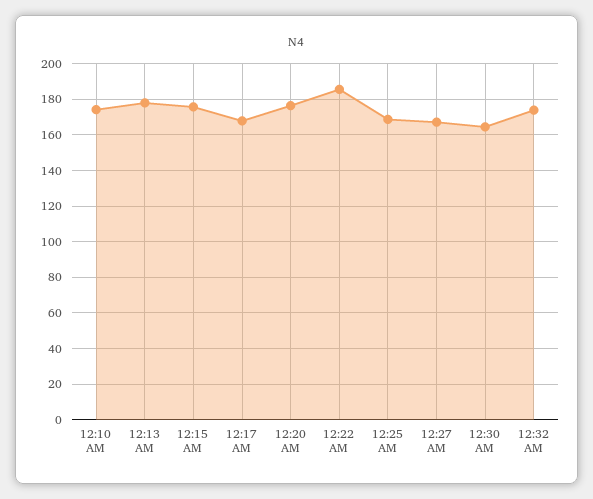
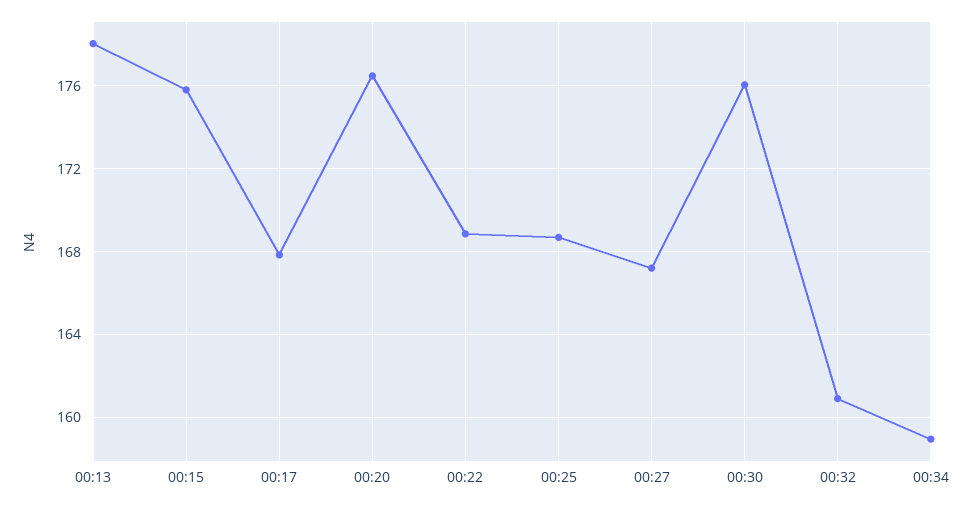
12:10 AM: 175 -> none
12:22 AM: 185 -> 169
12:30 AM: 165 -> 176
12:32 AM: 175 -> 161
00:34: none -> 159

